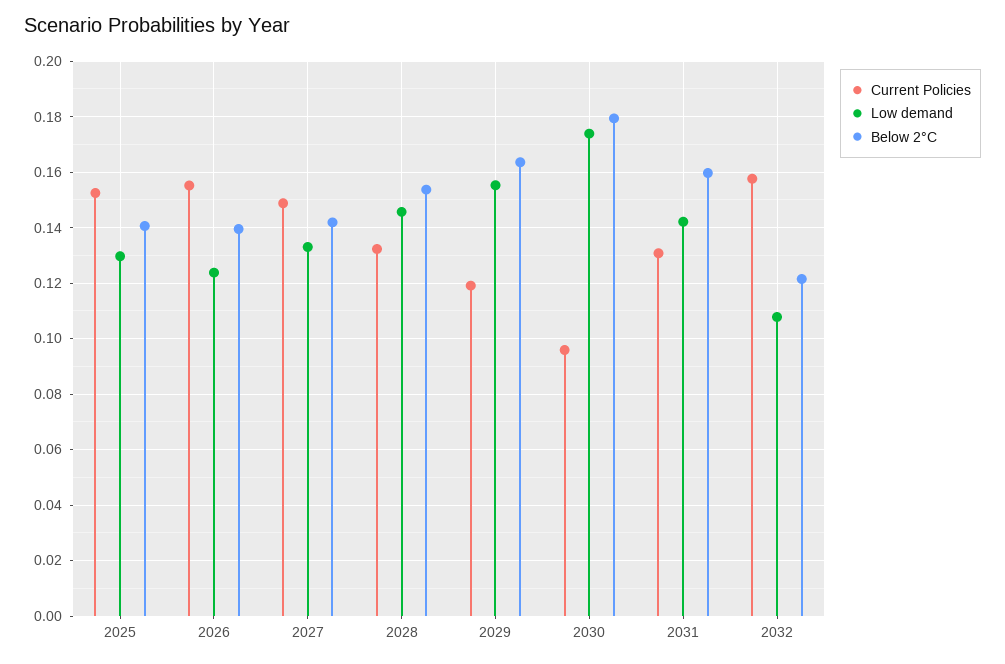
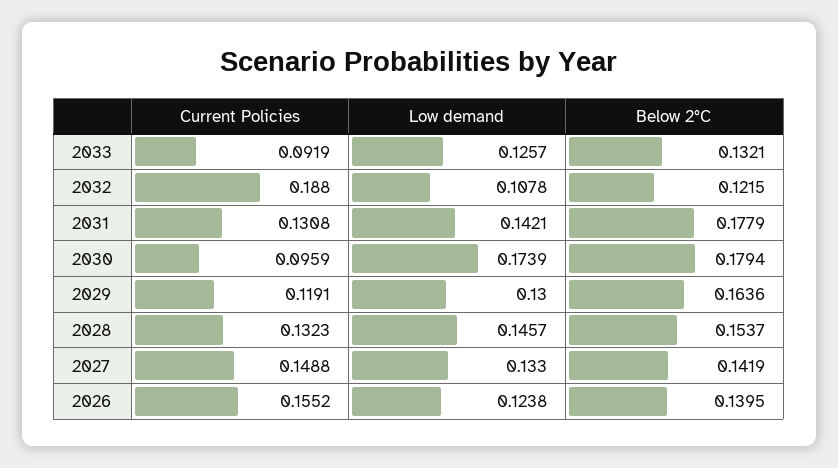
Current Policies, 2025: 0.1525 -> none
Low demand, 2025: 0.13 -> none
Below 2°C, 2025: 0.14 -> none
Low demand, 2029: 0.155 -> 0.13
Below 2°C, 2031: 0.16 -> 0.1779
Current Policies, 2032: 0.1575 -> 0.188
Current Policies, 2033: none -> 0.0919
Low demand, 2033: none -> 0.1257
Below 2°C, 2033: none -> 0.1321

